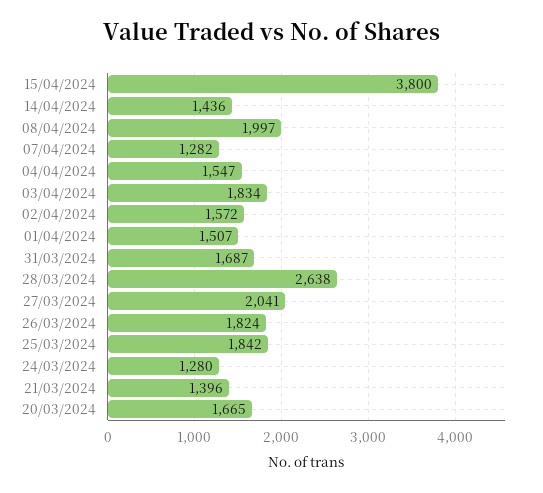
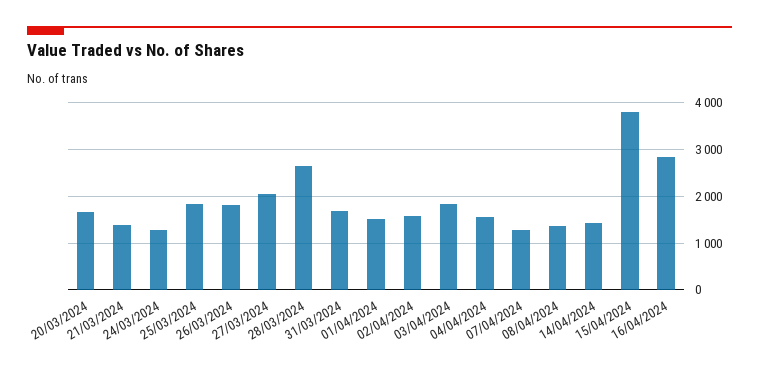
08/04/2024: 1997 -> 1400
16/04/2024: none -> 2800

